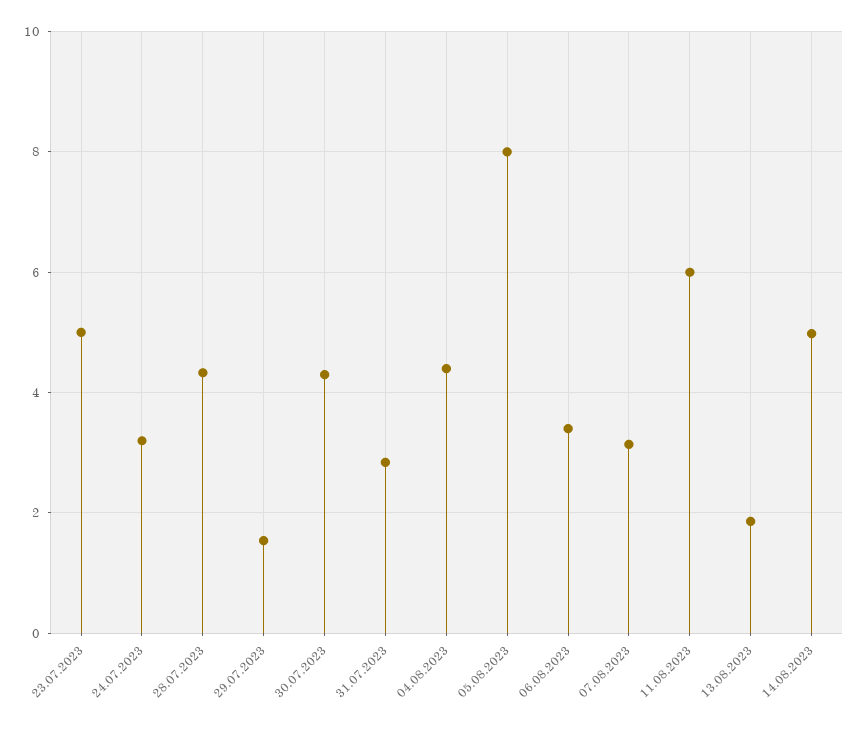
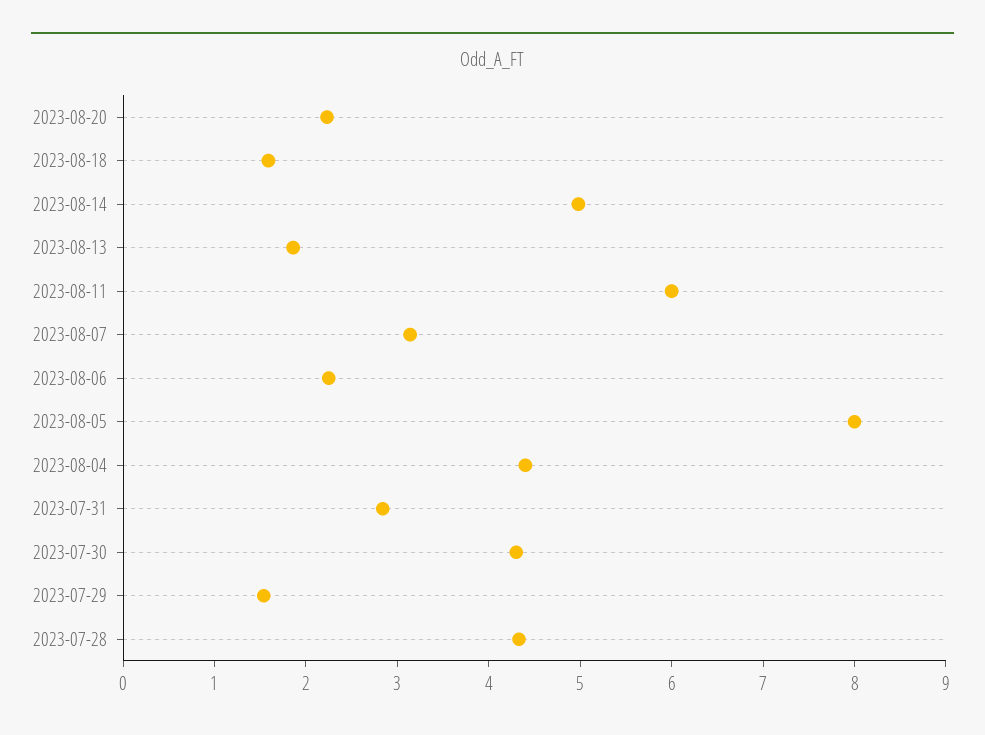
23.07.2023: 5 -> none
24.07.2023: 3.2 -> none
06.08.2023: 3.4 -> 2.2
2023-08-20: none -> 2.2
2023-08-18: none -> 1.6

